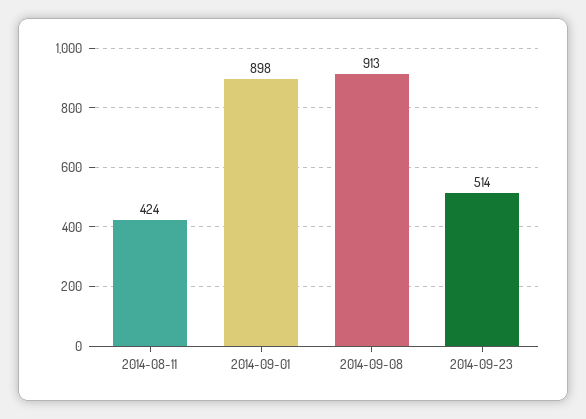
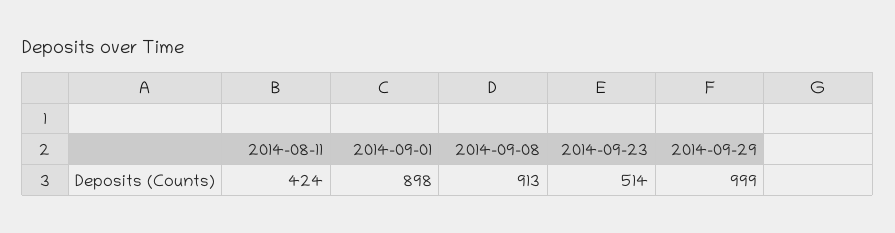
2014-09-29: none -> 999

